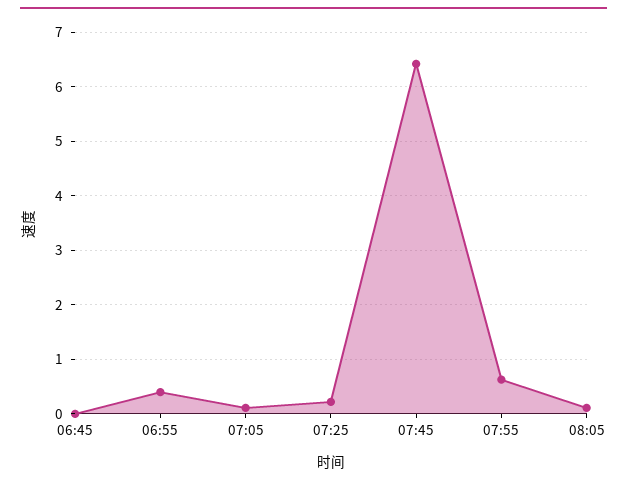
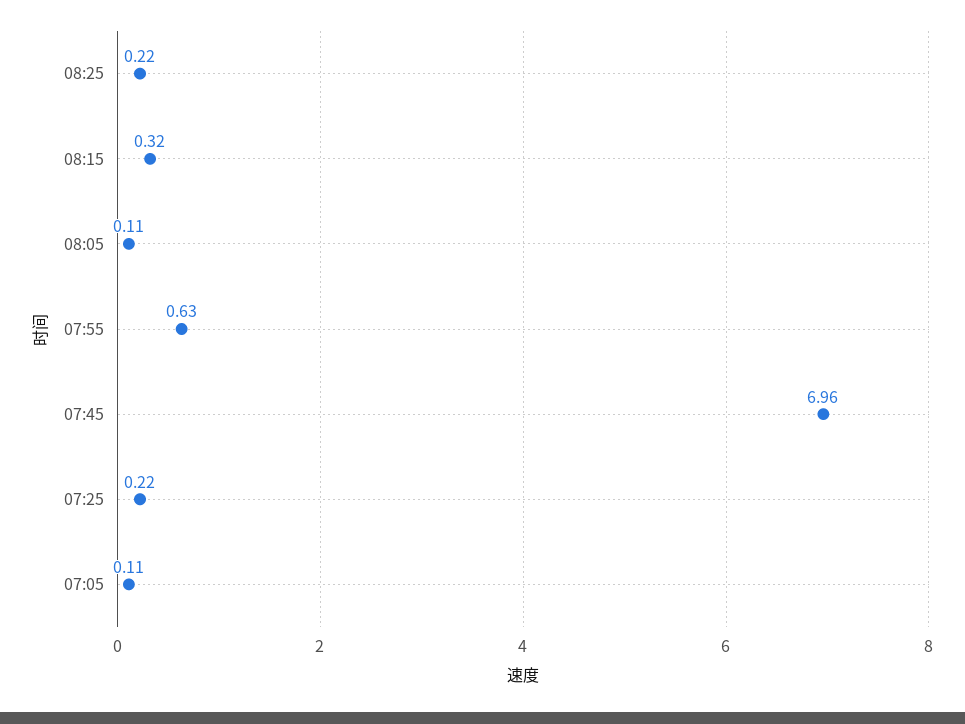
06:45: 0 -> none
06:55: 0.4 -> none
07:45: 6.4 -> 6.96
08:25: none -> 0.22
08:15: none -> 0.32

